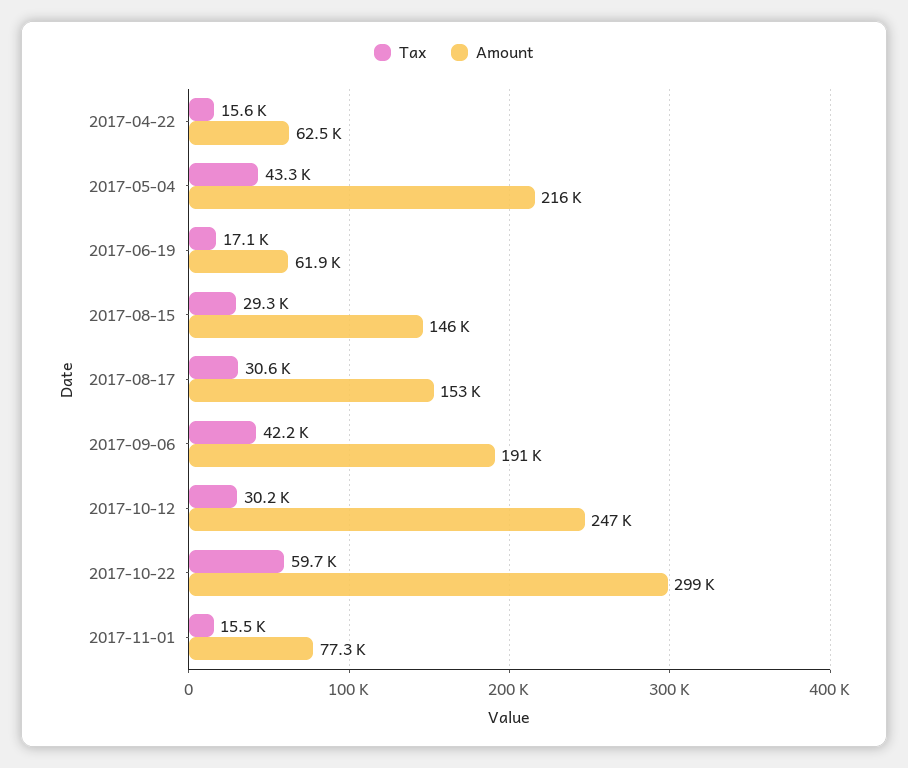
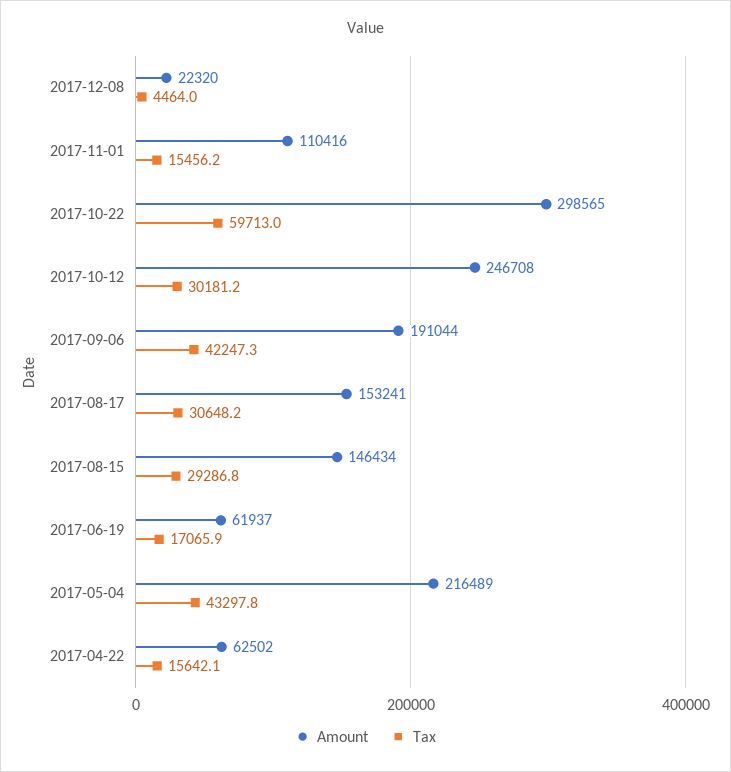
Amount, 2017-11-01: 77300 -> 110416
Amount, 2017-12-08: none -> 22320
Tax, 2017-12-08: none -> 4464

